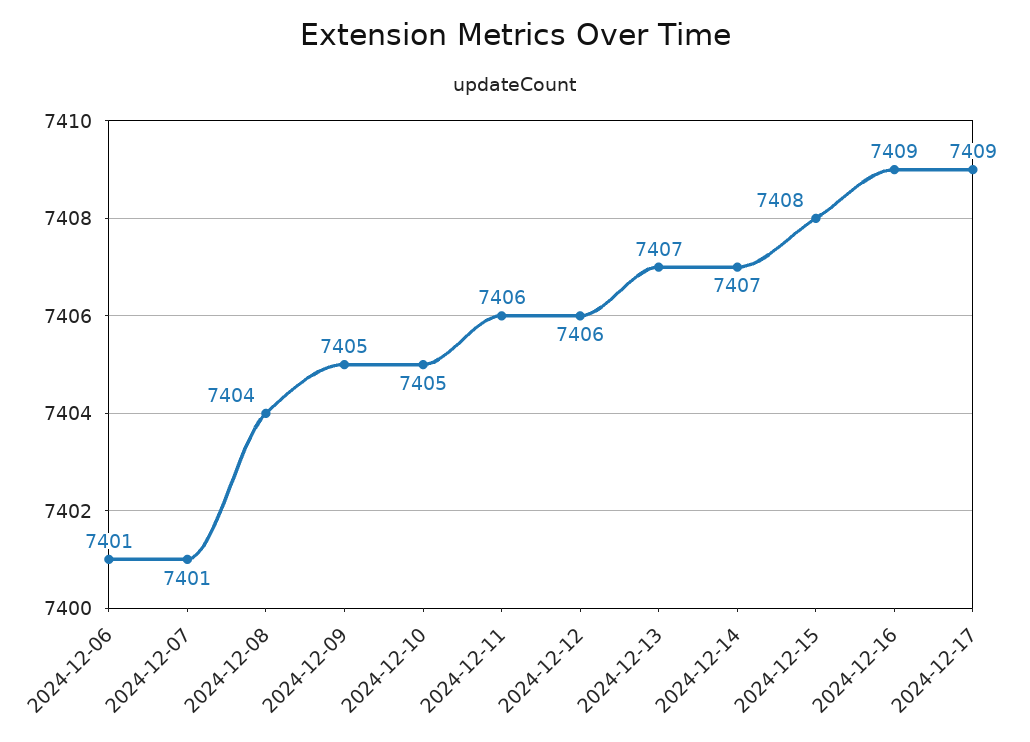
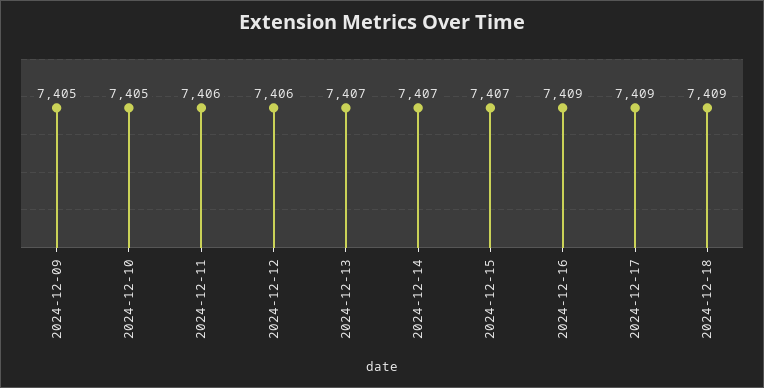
2024-12-06: 7401 -> none
2024-12-07: 7401 -> none
2024-12-08: 7404 -> none
2024-12-15: 7408 -> 7407
2024-12-18: none -> 7409

